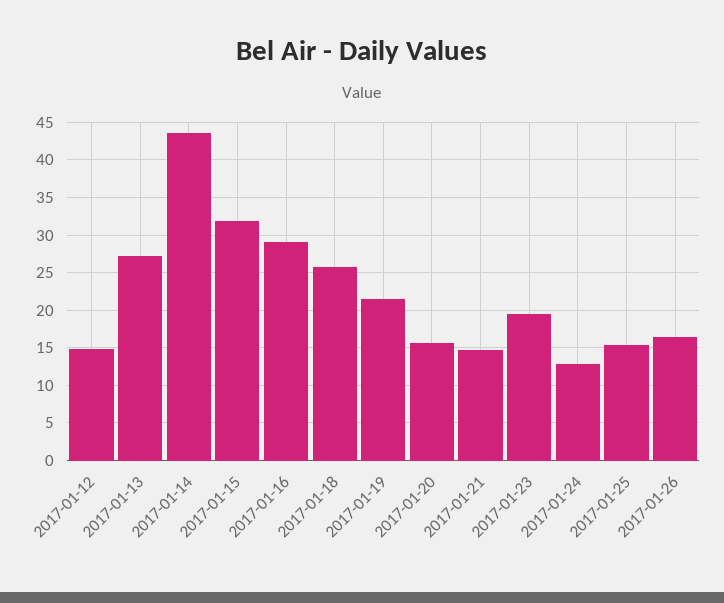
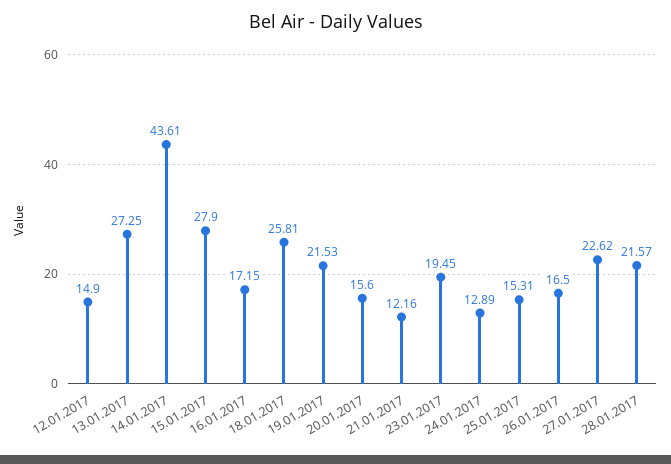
2017-01-15: 32 -> 27.9
2017-01-16: 29 -> 17.15
2017-01-21: 15 -> 12.16
27.01.2017: none -> 22.62
28.01.2017: none -> 21.57

